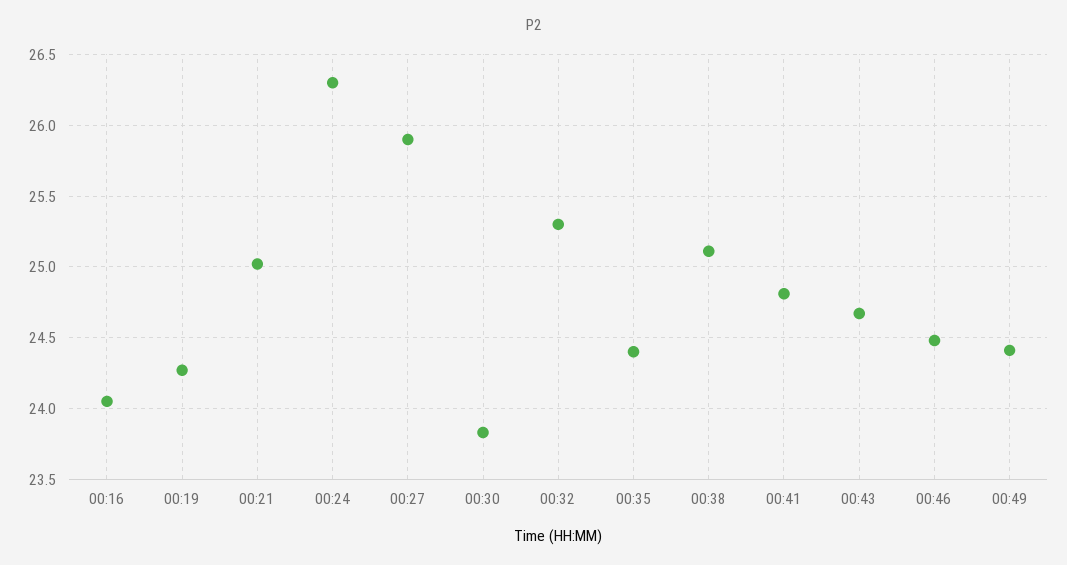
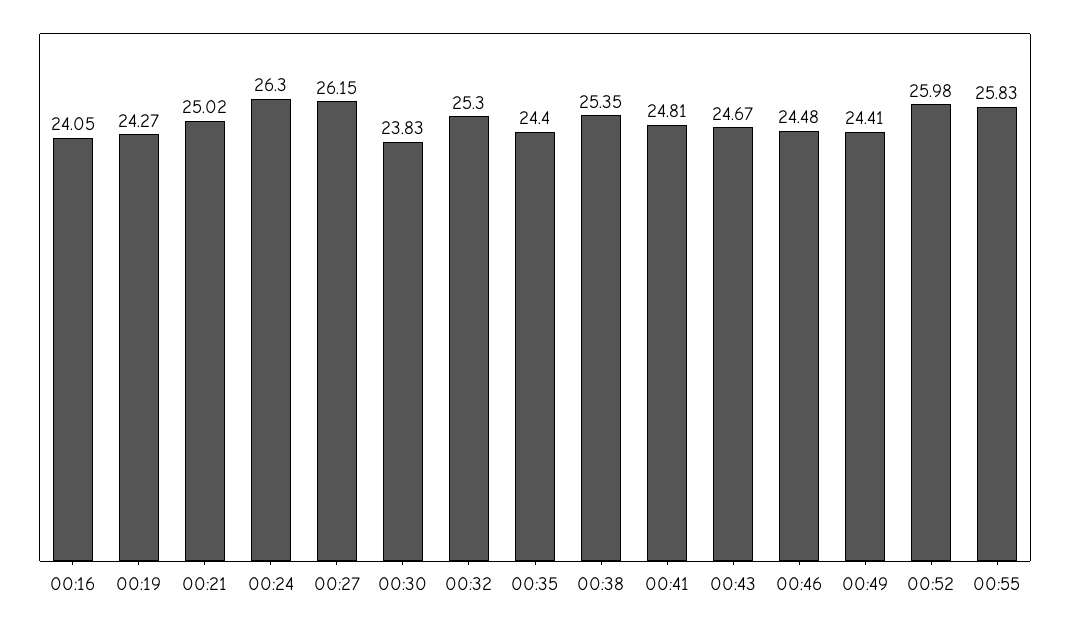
00:27: 25.9 -> 26.15
00:38: 25.1 -> 25.35
00:52: none -> 25.98
00:55: none -> 25.83

